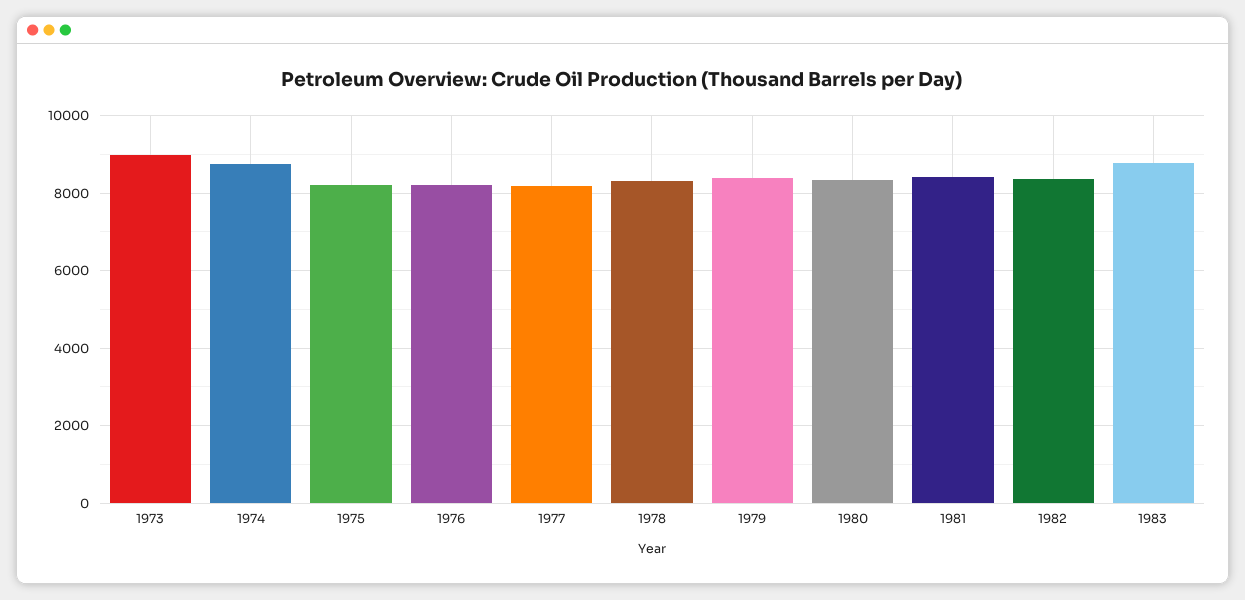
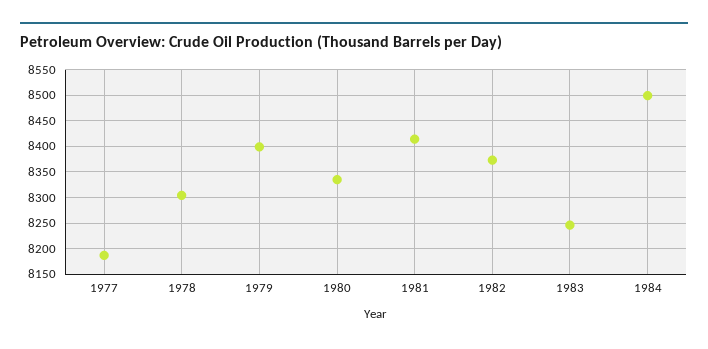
1973: 9000 -> none
1974: 8800 -> none
1975: 8200 -> none
1976: 8200 -> none
1983: 8800 -> 8250
1984: none -> 8500

